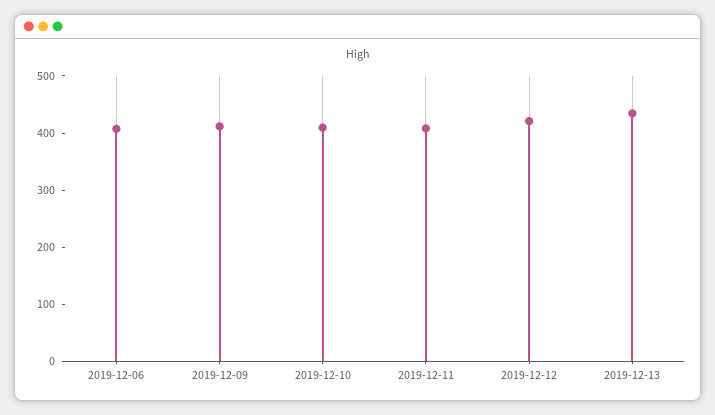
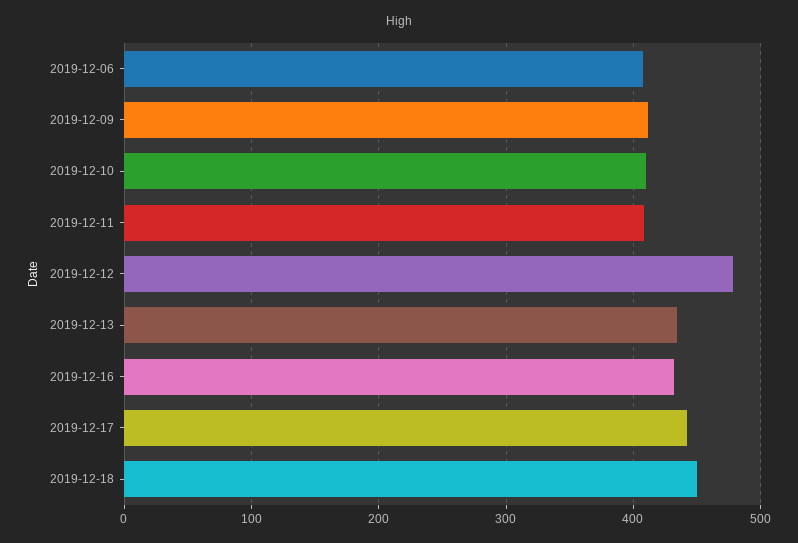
2019-12-12: 420 -> 480
2019-12-16: none -> 430
2019-12-17: none -> 440
2019-12-18: none -> 450

